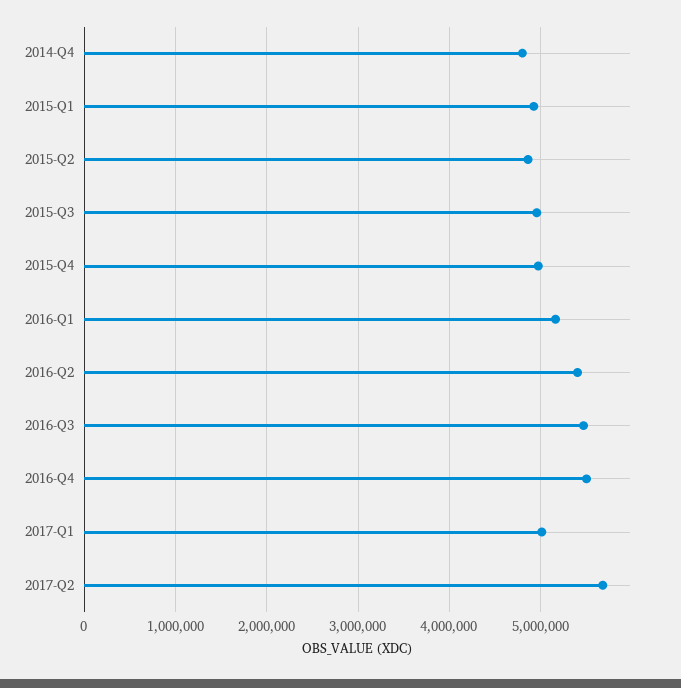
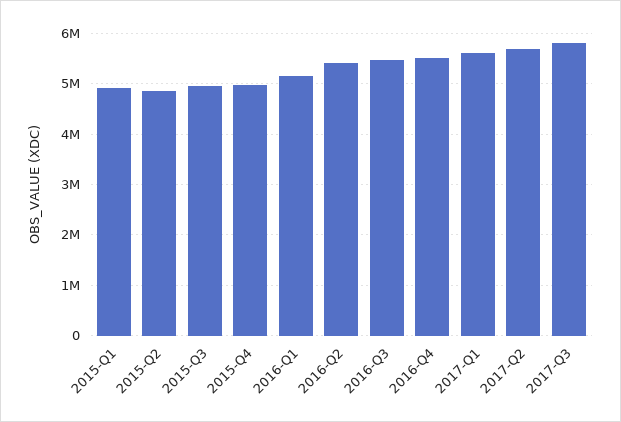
2014-Q4: 4800000 -> none
2017-Q1: 5000000 -> 5600000
2017-Q3: none -> 5800000

